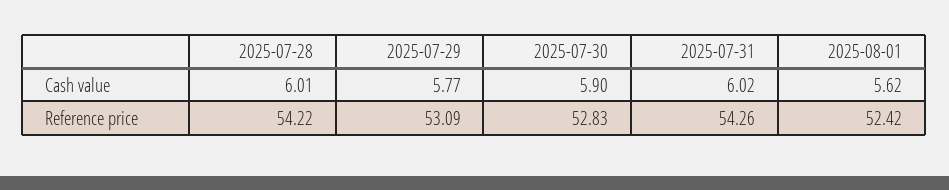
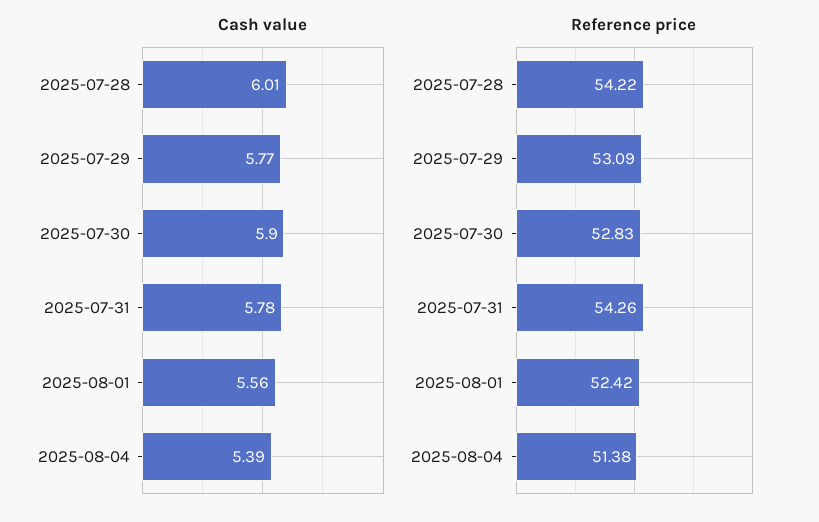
Cash value, 2025-07-31: 6.02 -> 5.78
Cash value, 2025-08-01: 5.62 -> 5.56
Cash value, 2025-08-04: none -> 5.39
Reference price, 2025-08-04: none -> 51.38

